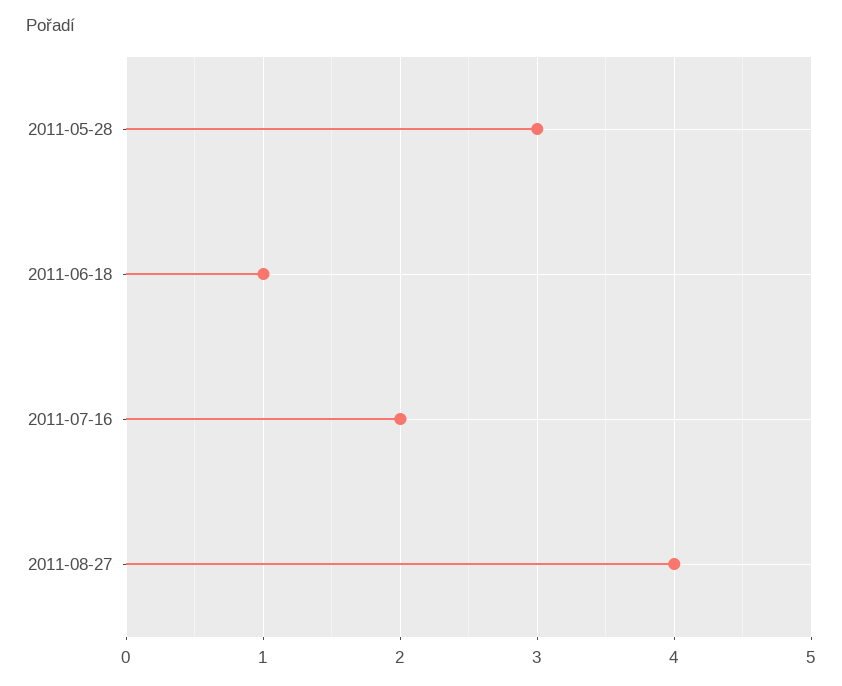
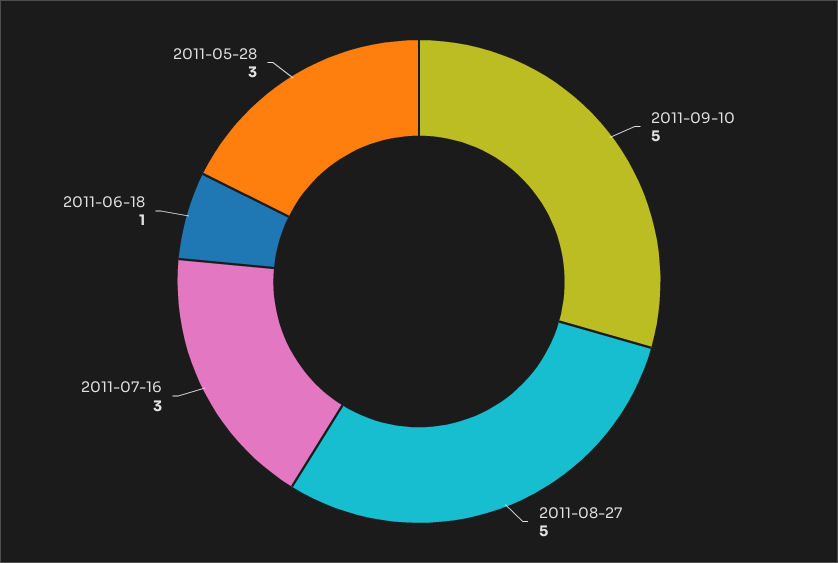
2011-07-16: 2 -> 3
2011-08-27: 4 -> 5
2011-09-10: none -> 5

